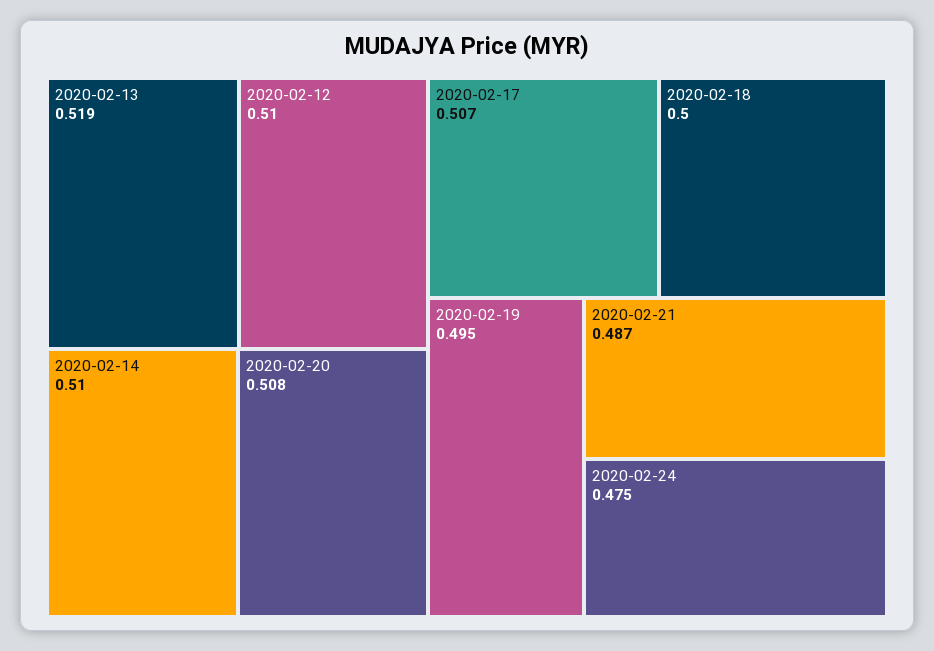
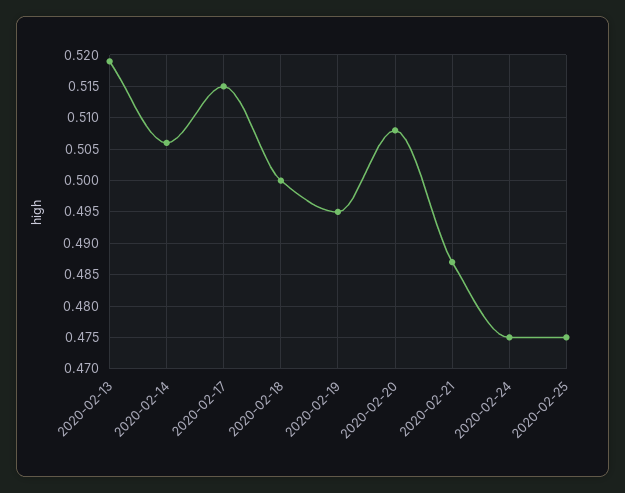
2020-02-12: 0.51 -> none
2020-02-14: 0.51 -> 0.506
2020-02-17: 0.507 -> 0.515
2020-02-25: none -> 0.475

